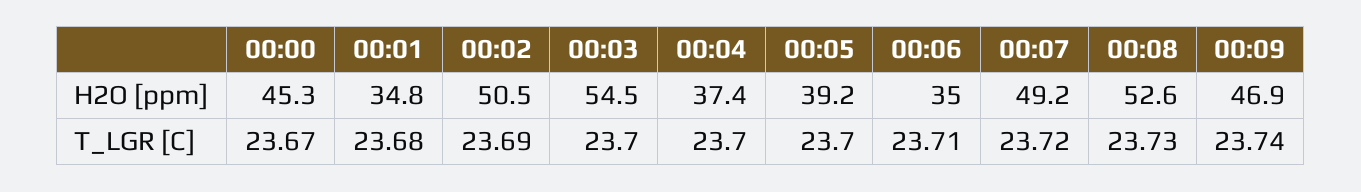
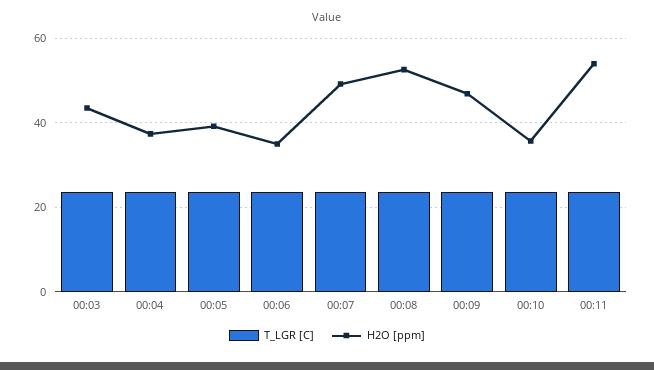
H2O [ppm], 00:00: 45.3 -> none
H2O [ppm], 00:01: 34.8 -> none
H2O [ppm], 00:02: 50.5 -> none
H2O [ppm], 00:03: 54.5 -> 44
T_LGR [C], 00:00: 23.67 -> none
T_LGR [C], 00:01: 23.68 -> none
T_LGR [C], 00:02: 23.69 -> none
T_LGR [C], 00:10: none -> 24
H2O [ppm], 00:10: none -> 36
T_LGR [C], 00:11: none -> 24
H2O [ppm], 00:11: none -> 54

